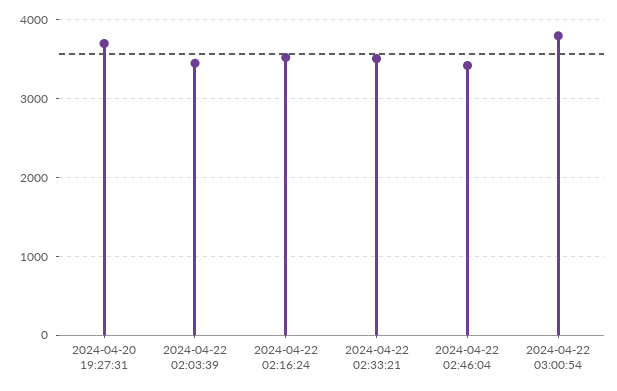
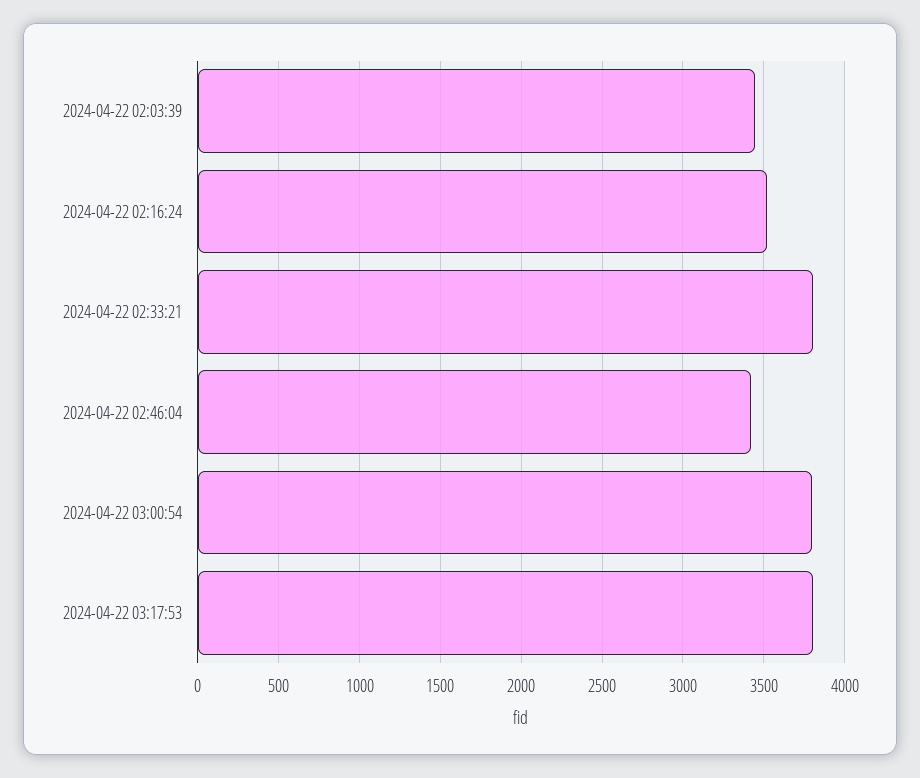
2024-04-20 19:27:31: 3700 -> none
2024-04-22 02:33:21: 3500 -> 3800
2024-04-22 03:17:53: none -> 3800

